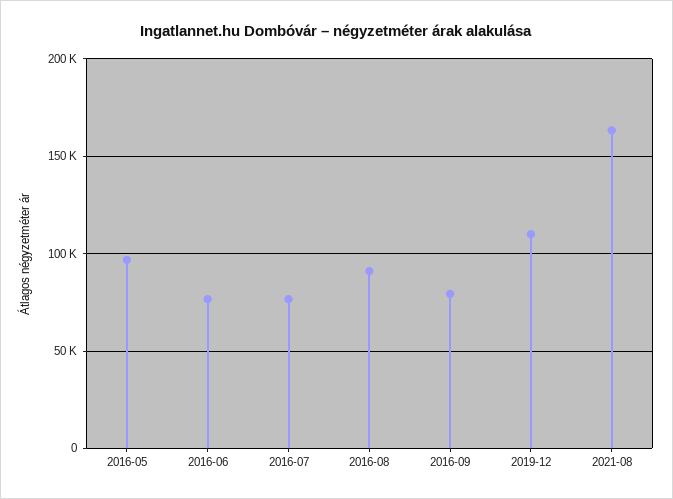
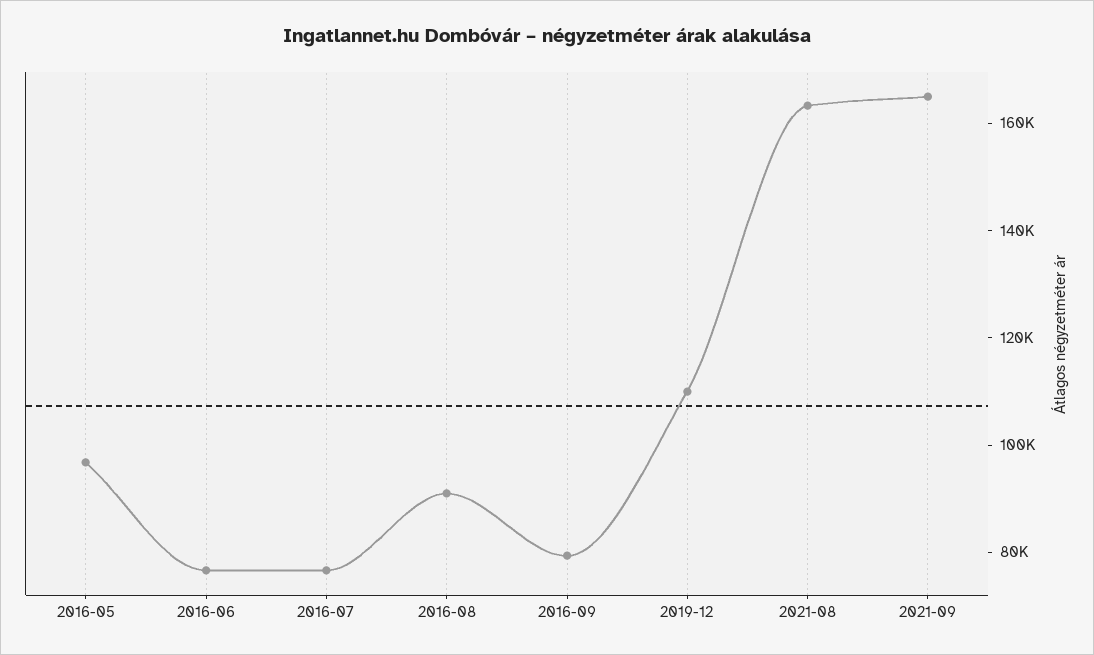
2021-09: none -> 165000

